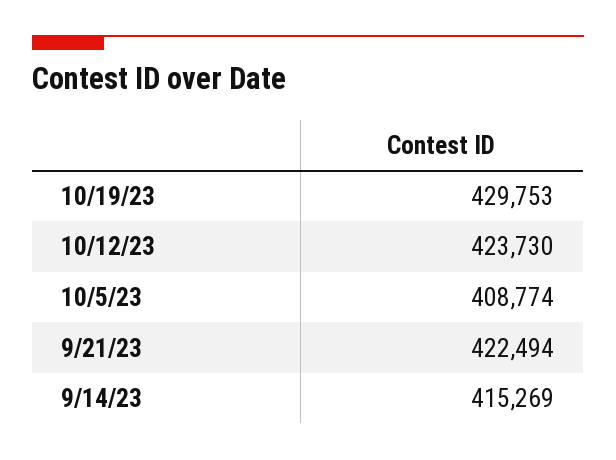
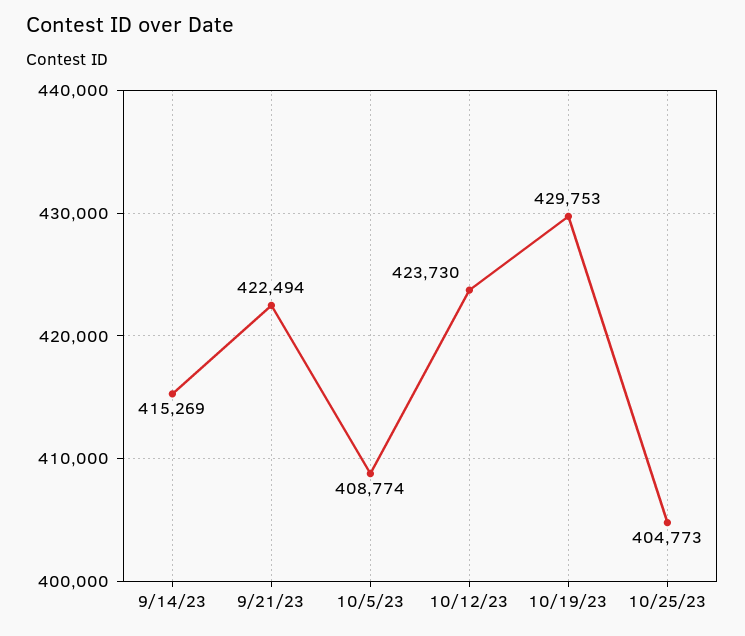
10/25/23: none -> 404773

